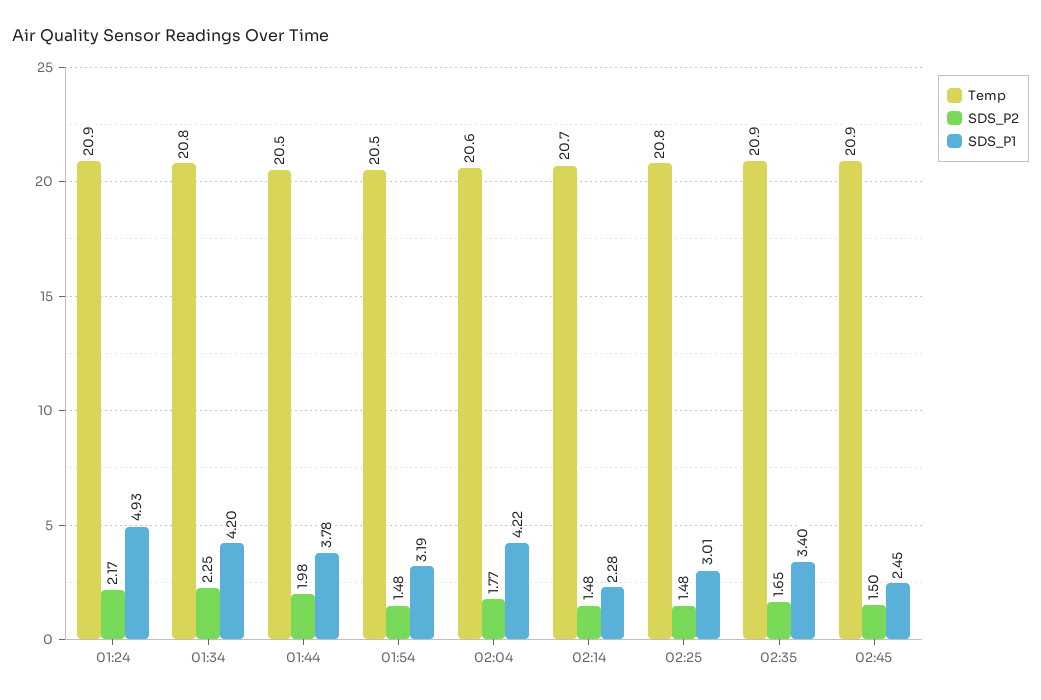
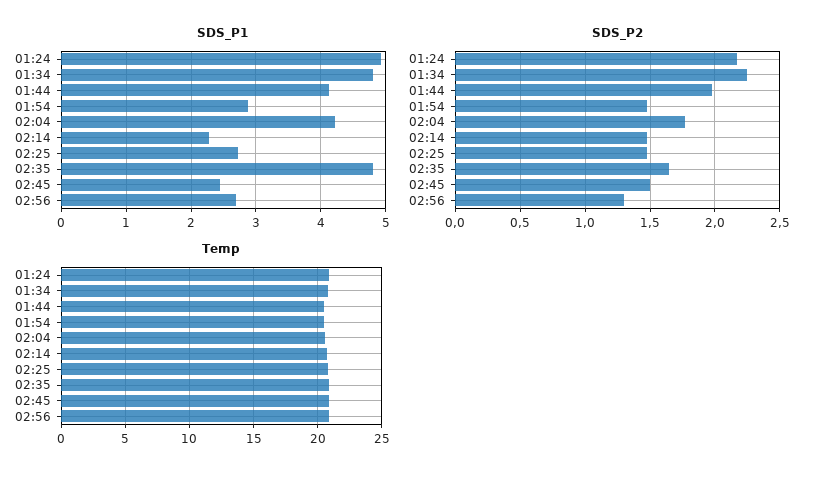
SDS_P1, 01:34: 4.2 -> 4.8
SDS_P1, 01:44: 3.78 -> 4.1
SDS_P1, 01:54: 3.19 -> 2.9
SDS_P1, 02:25: 3.01 -> 2.7
SDS_P1, 02:35: 3.4 -> 4.8
SDS_P1, 02:56: none -> 2.7
SDS_P2, 02:56: none -> 1.3
Temp, 02:56: none -> 21

